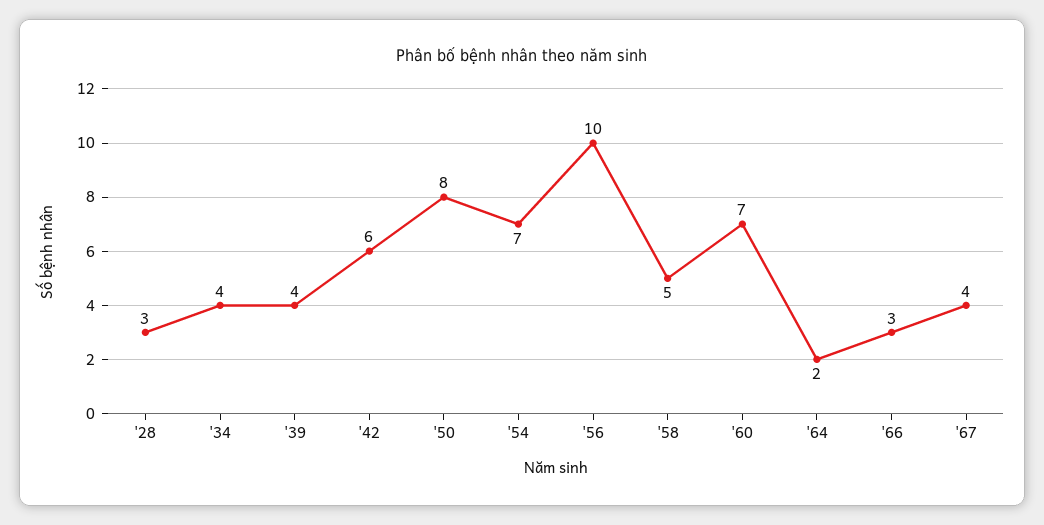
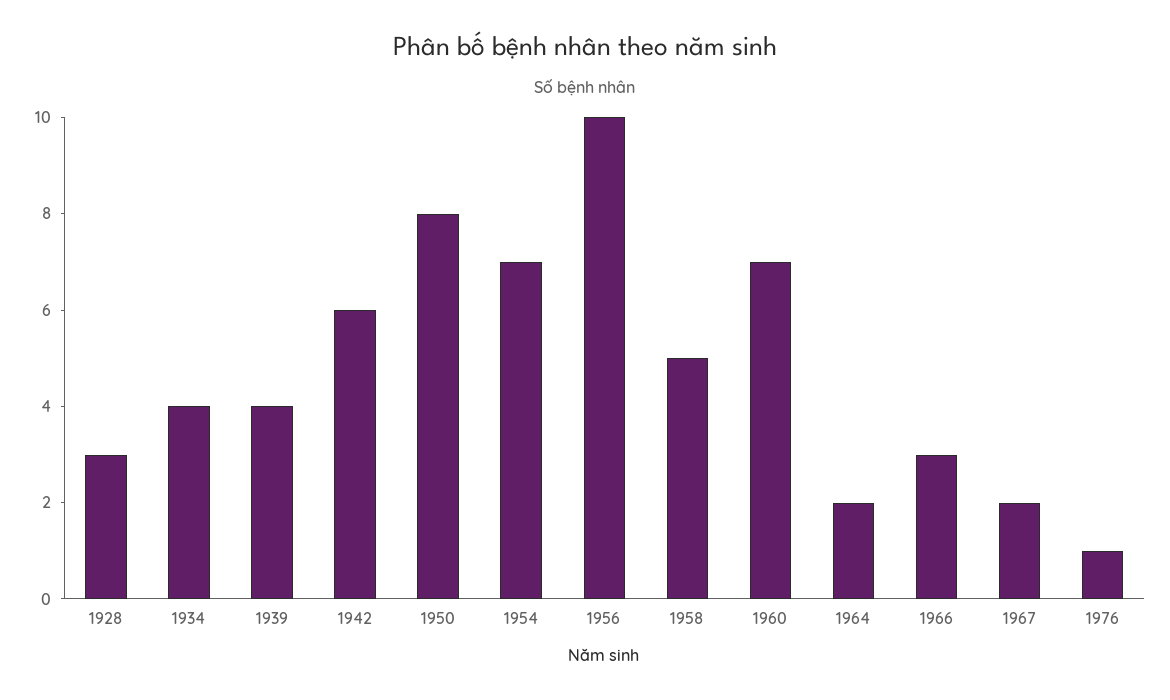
'67: 4 -> 2
1976: none -> 1

